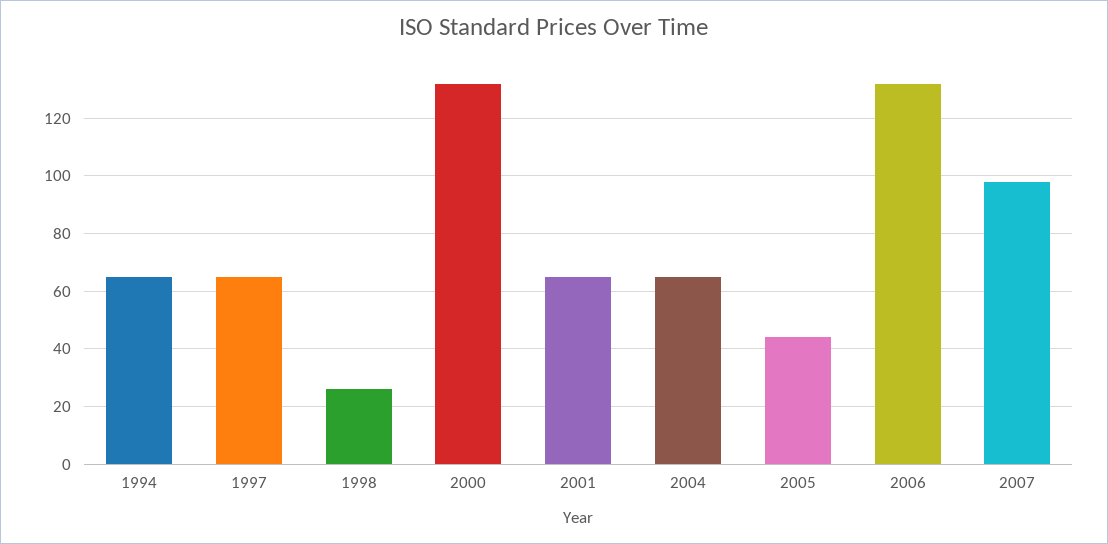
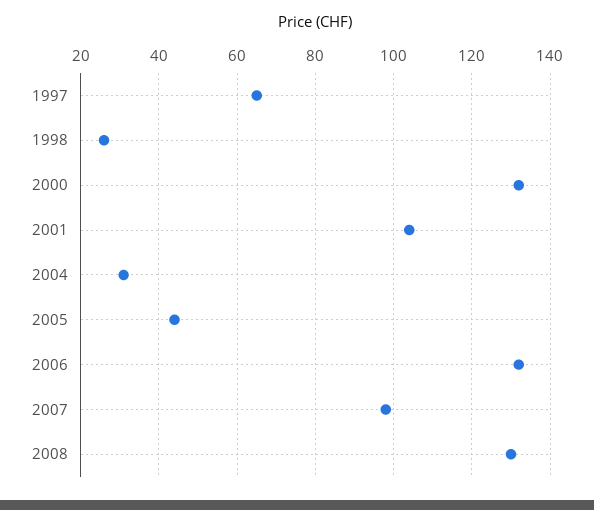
1994: 65 -> none
2001: 65 -> 105
2004: 65 -> 30
2008: none -> 130

